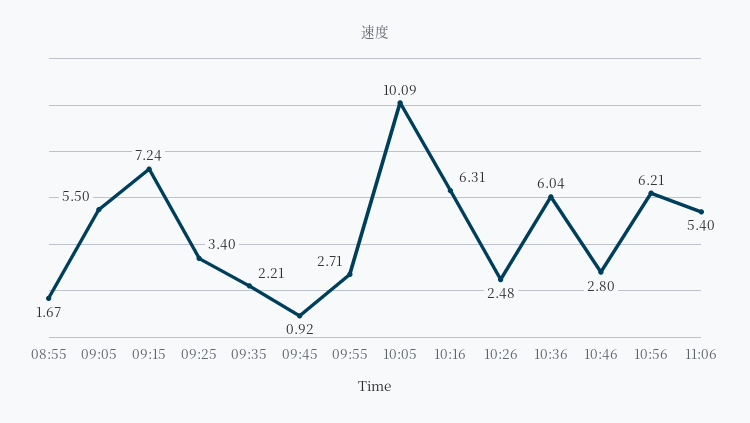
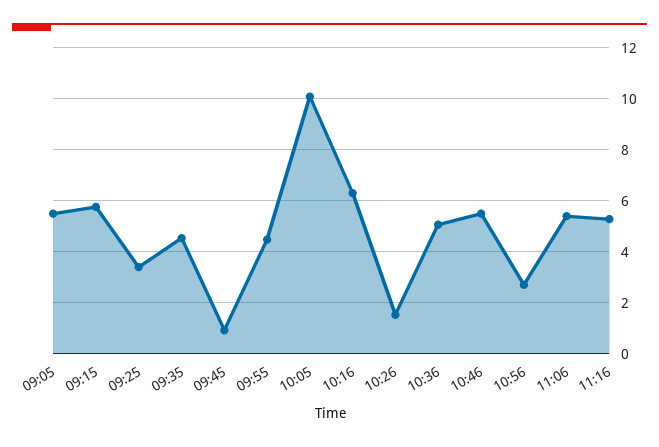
08:55: 1.67 -> none
09:15: 7.24 -> 5.75
09:35: 2.21 -> 4.5
09:55: 2.71 -> 4.5
10:26: 2.48 -> 1.5
10:36: 6.04 -> 5
10:46: 2.8 -> 5.5
10:56: 6.21 -> 2.75
11:16: none -> 5.25

